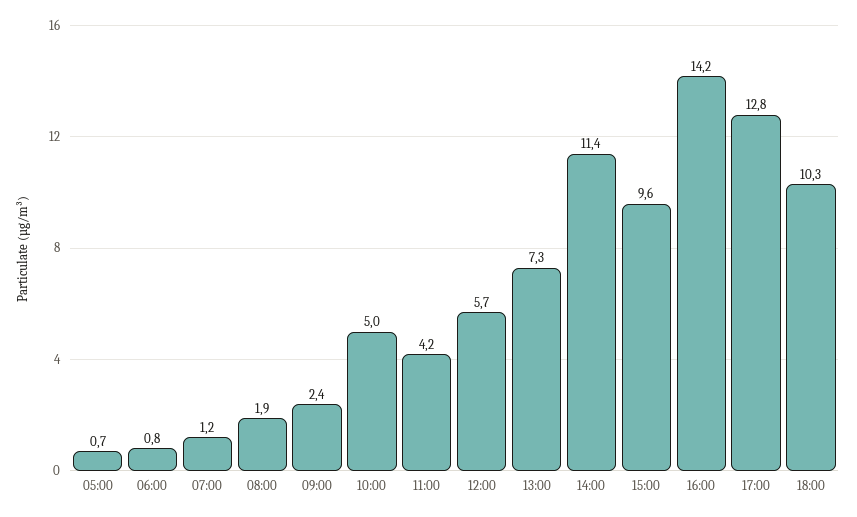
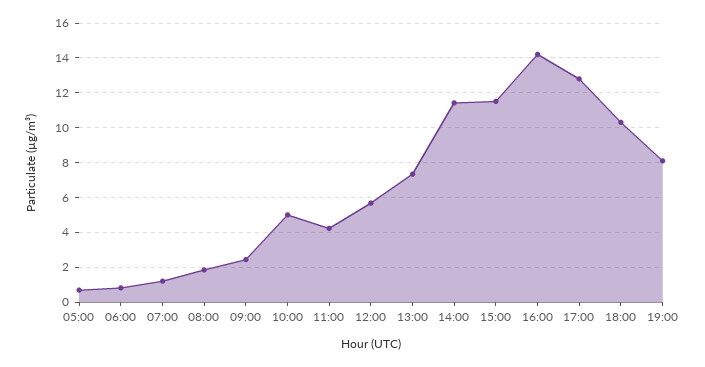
15:00: 9.6 -> 11.5
19:00: none -> 8

